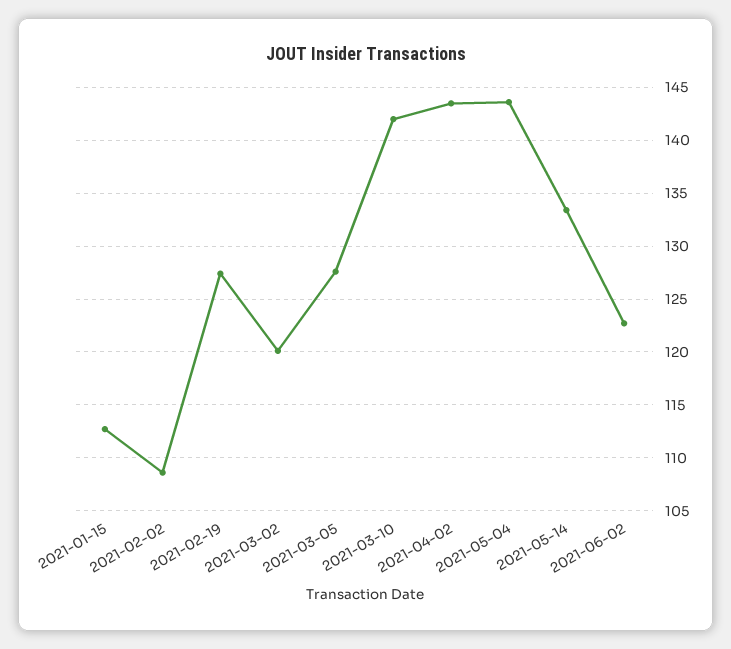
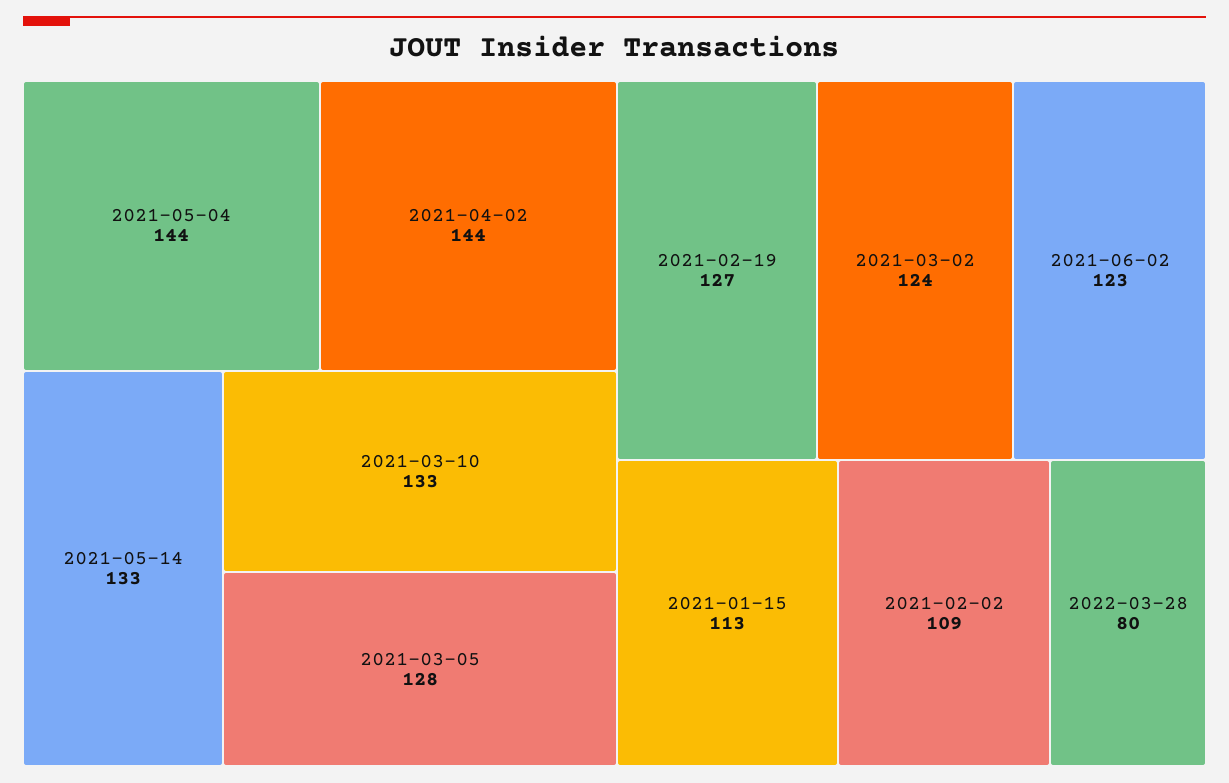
2021-03-02: 120 -> 124
2021-03-10: 142 -> 133
2022-03-28: none -> 80

